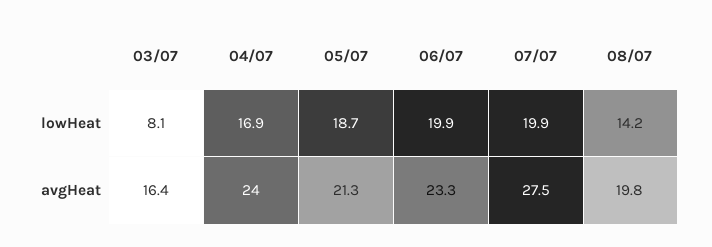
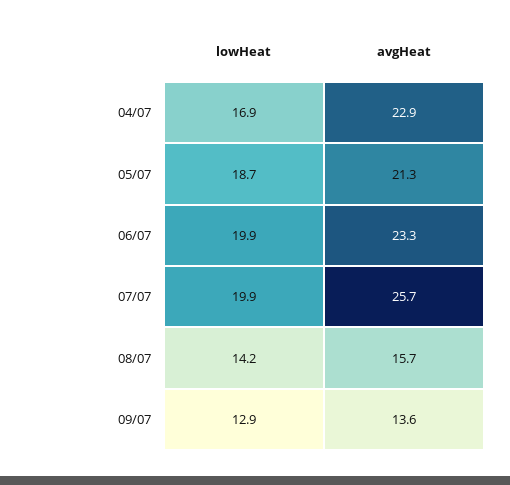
03/07, lowHeat: 8.1 -> none
03/07, avgHeat: 16.4 -> none
04/07, avgHeat: 24 -> 22.9
07/07, avgHeat: 27.5 -> 25.7
08/07, avgHeat: 19.8 -> 15.7
09/07, lowHeat: none -> 12.9
09/07, avgHeat: none -> 13.6

